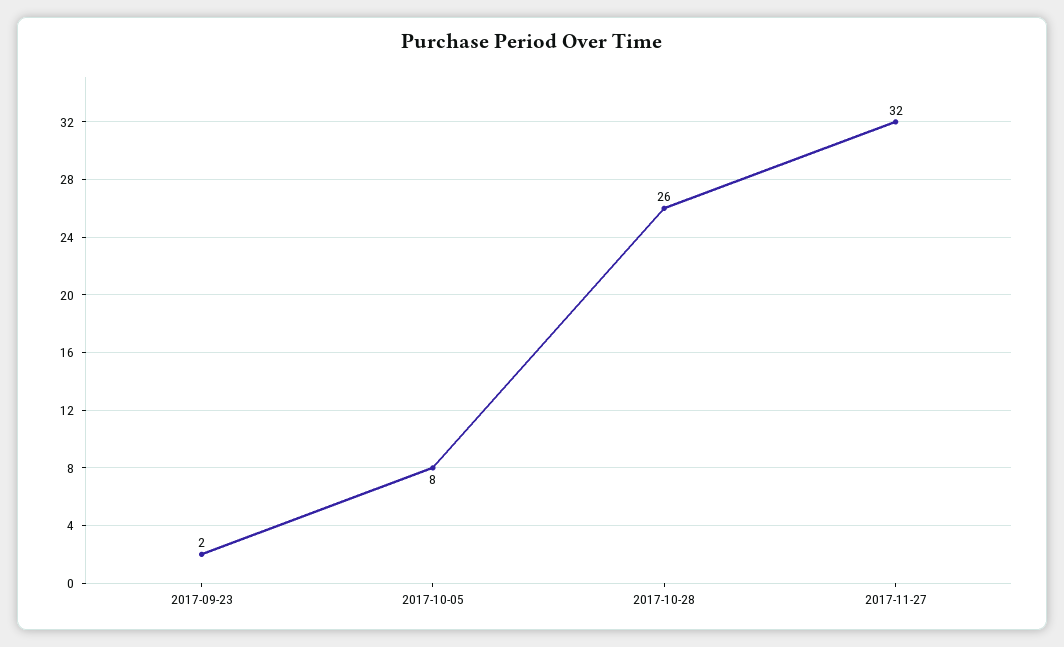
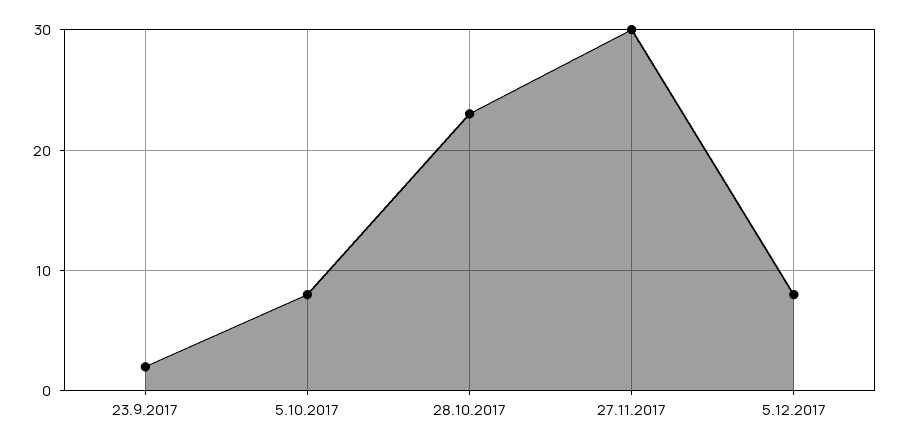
2017-10-28: 26 -> 23
2017-11-27: 32 -> 30
5.12.2017: none -> 8

